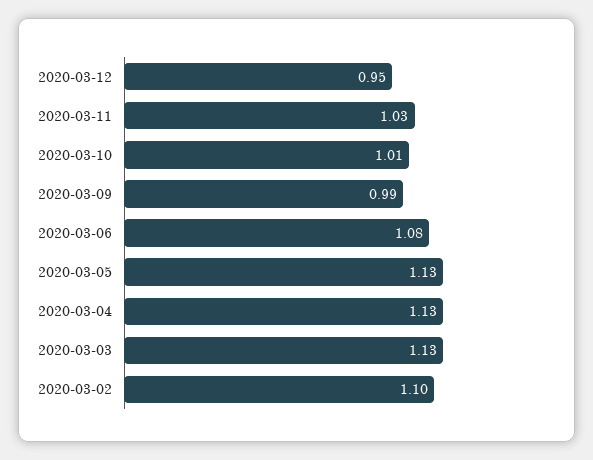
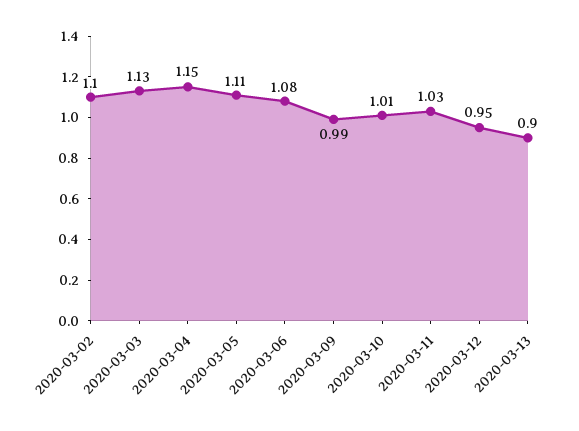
2020-03-05: 1.13 -> 1.11
2020-03-04: 1.13 -> 1.15
2020-03-13: none -> 0.9

